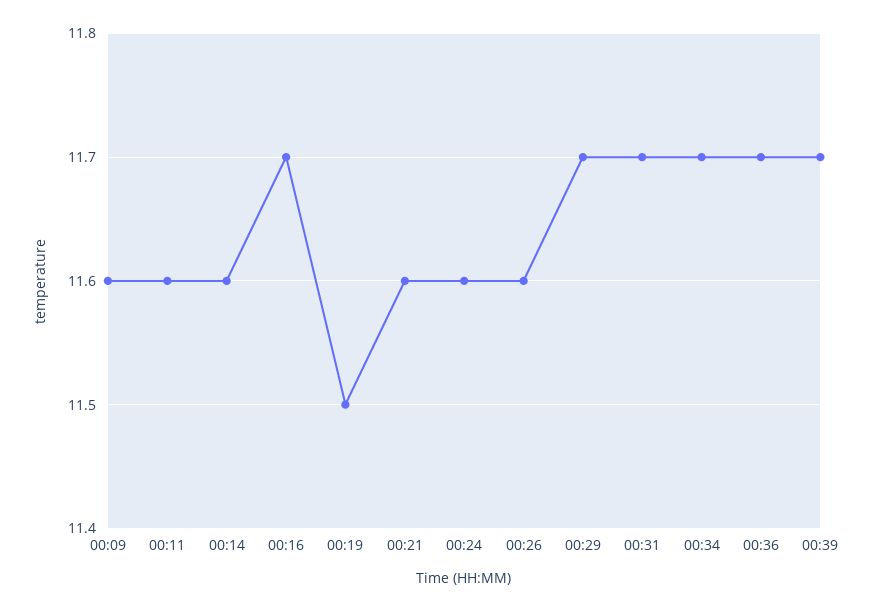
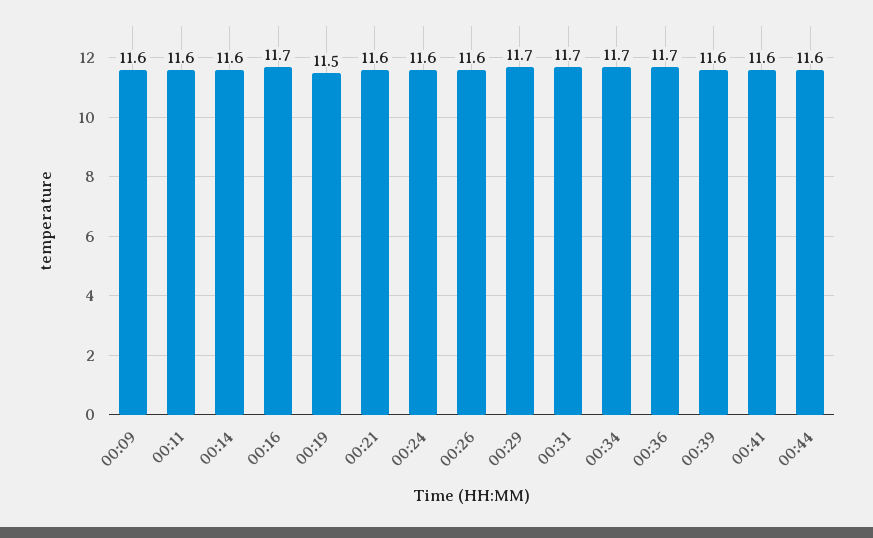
00:39: 11.7 -> 11.6
00:41: none -> 11.6
00:44: none -> 11.6

